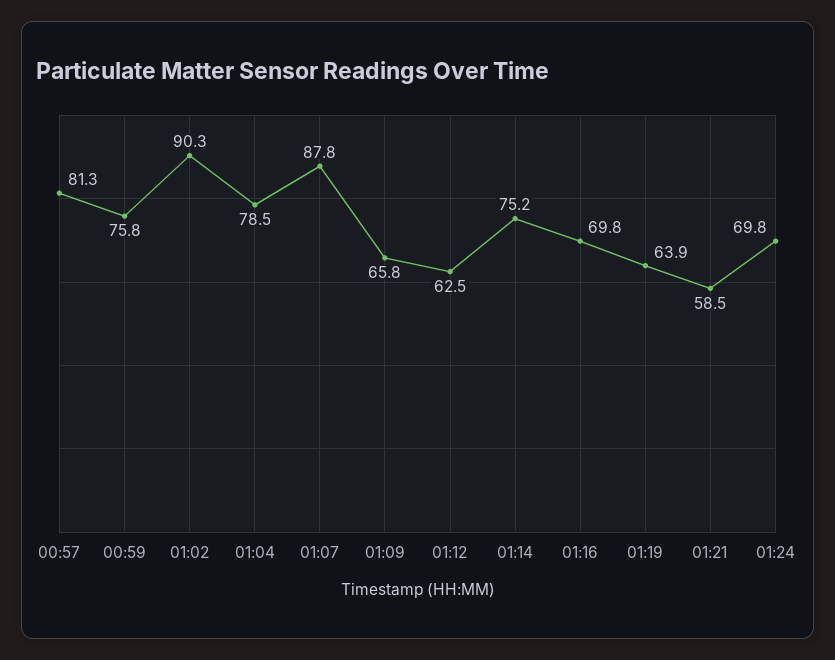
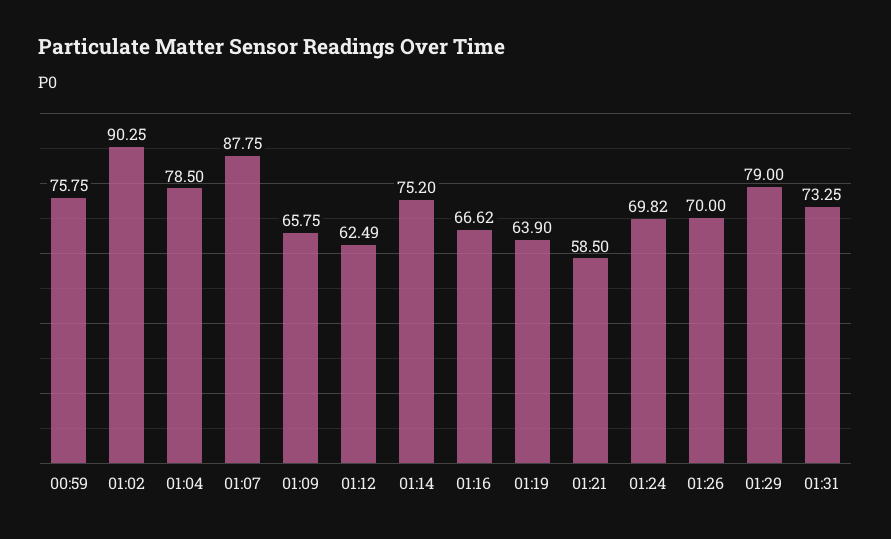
00:57: 81.3 -> none
01:16: 69.8 -> 66.62
01:26: none -> 70
01:29: none -> 79
01:31: none -> 73.25

